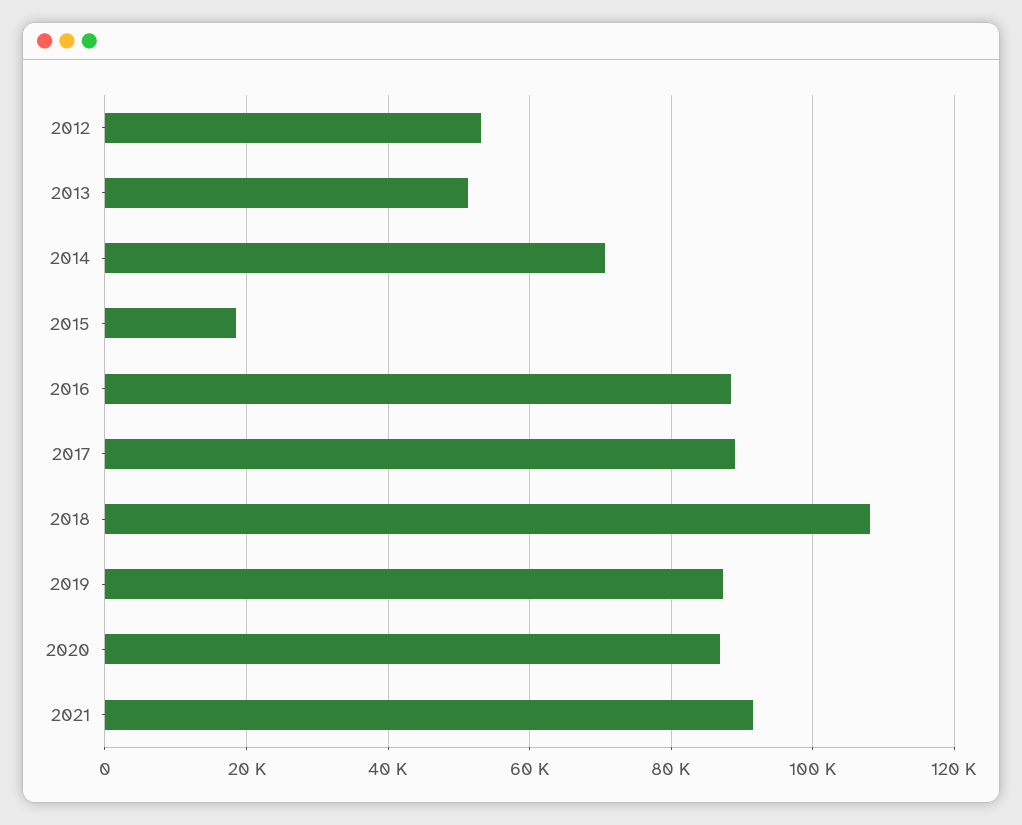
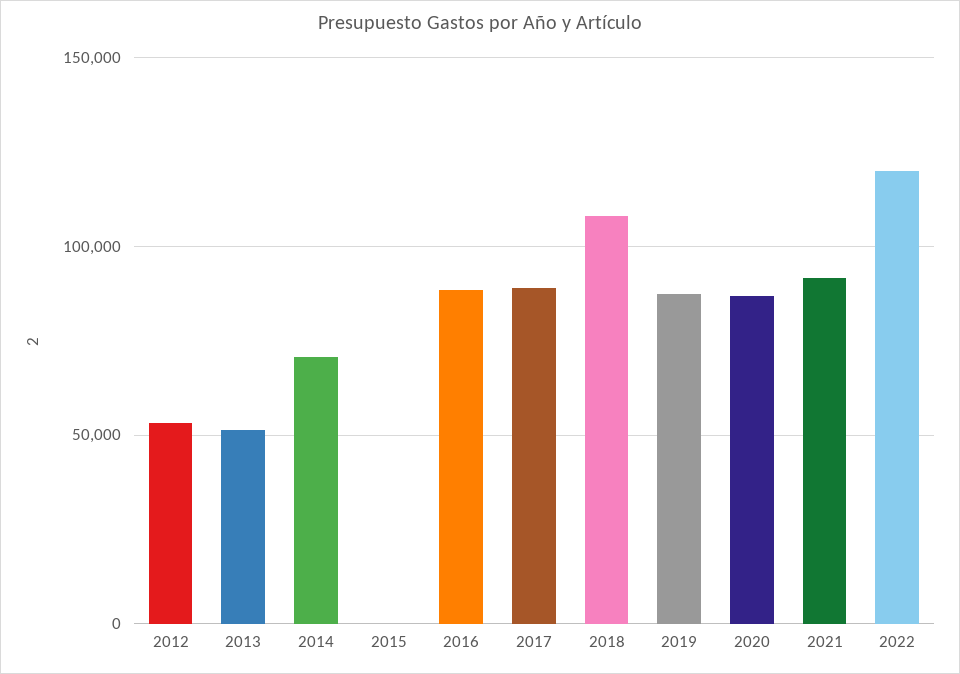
2015: 18000 -> 0
2022: none -> 120000

